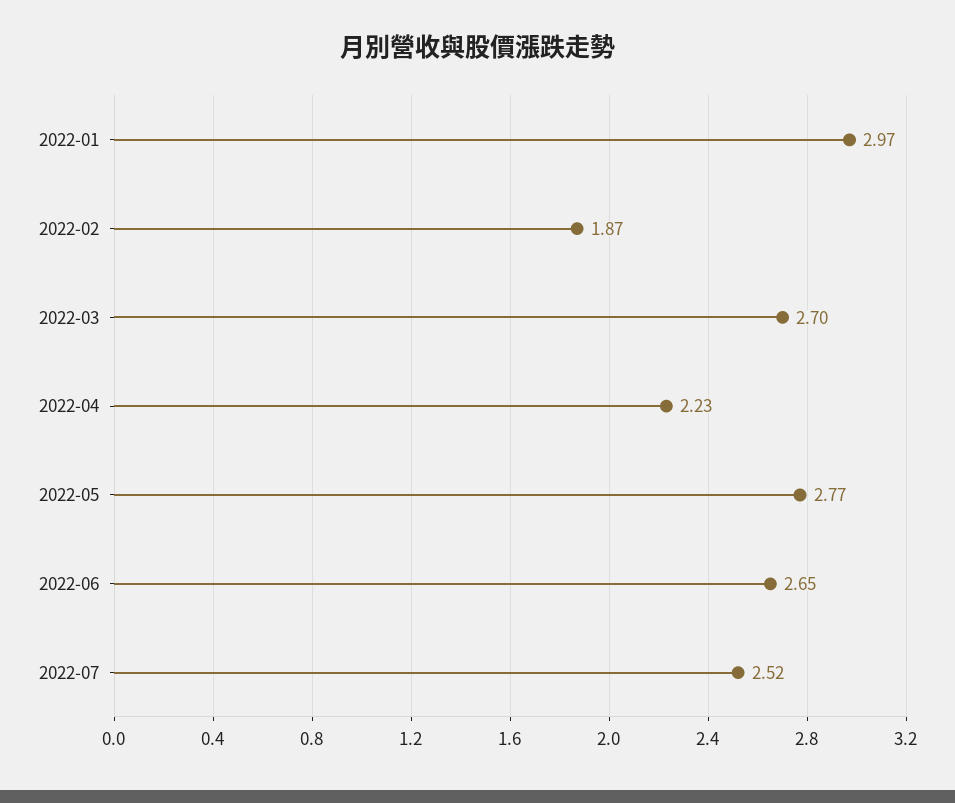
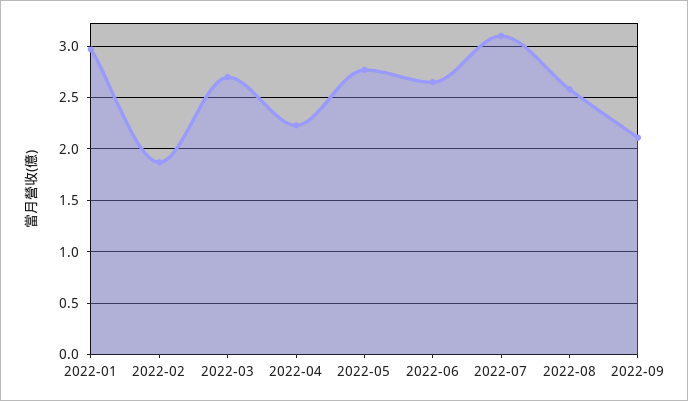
2022-07: 2.52 -> 3.1
2022-08: none -> 2.6
2022-09: none -> 2.1

